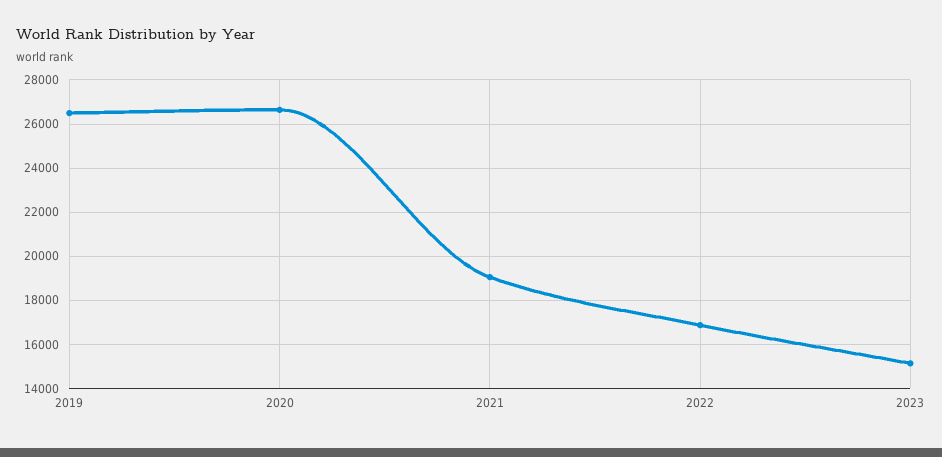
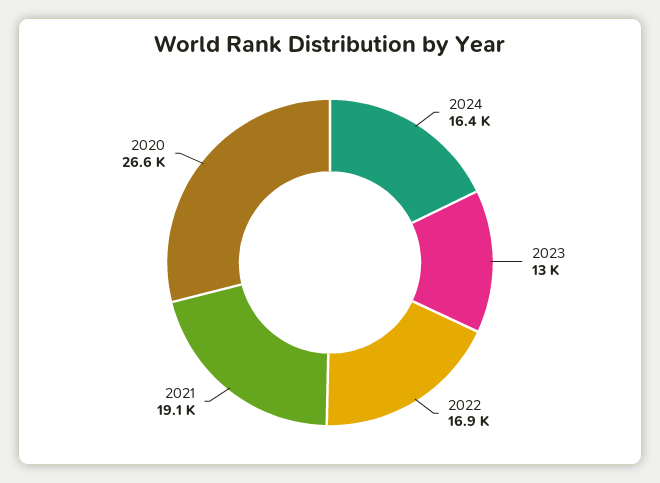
2019: 26500 -> none
2023: 15000 -> 13000
2024: none -> 16400

